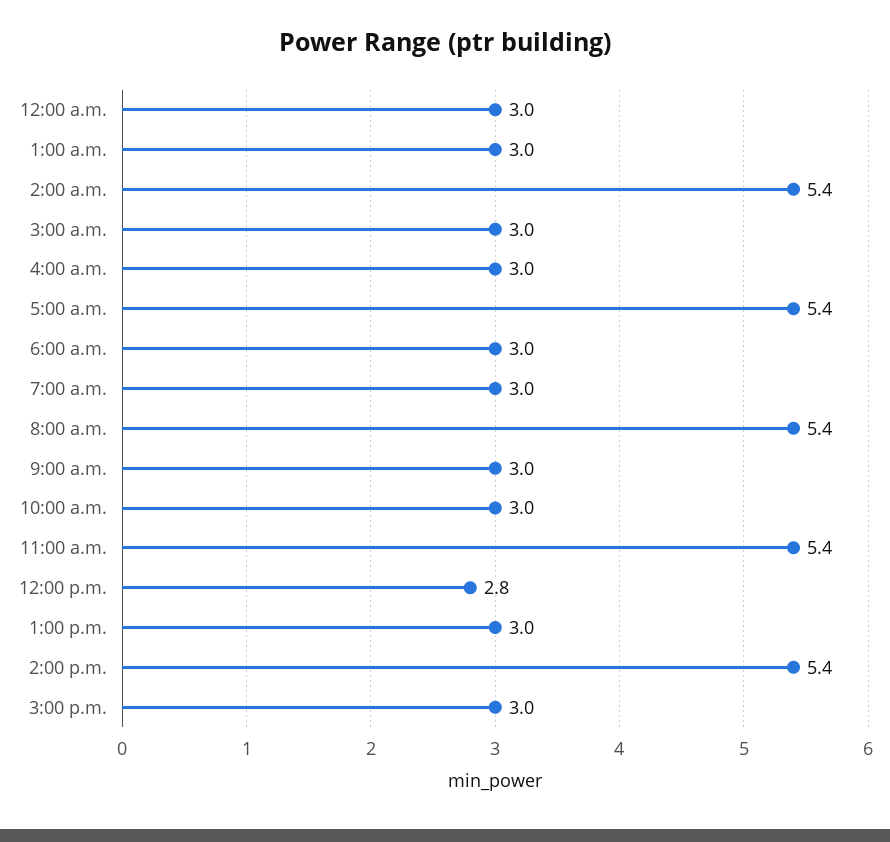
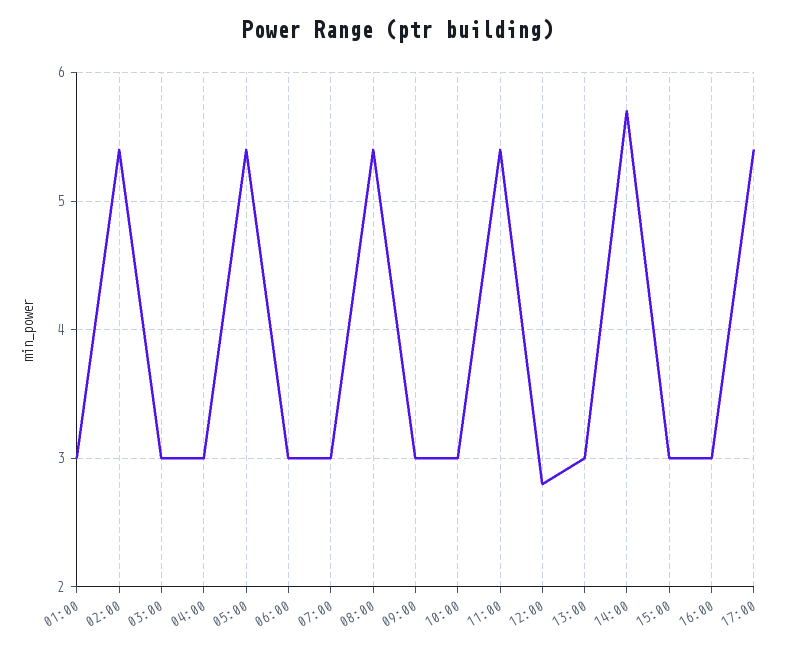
12:00 a.m.: 3 -> none
2:00 p.m.: 5.4 -> 5.7
16:00: none -> 3
17:00: none -> 5.4

